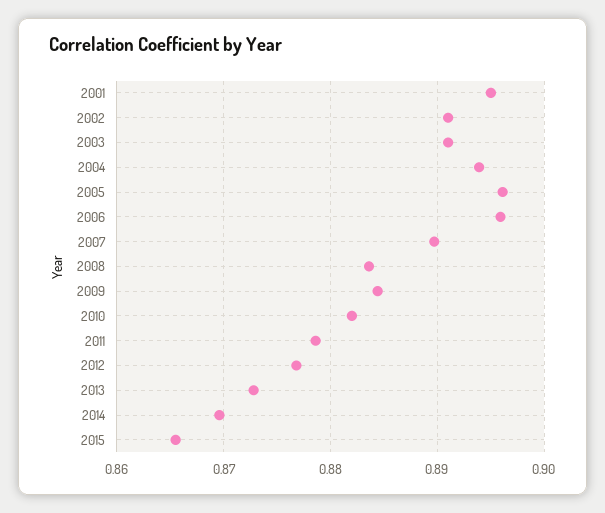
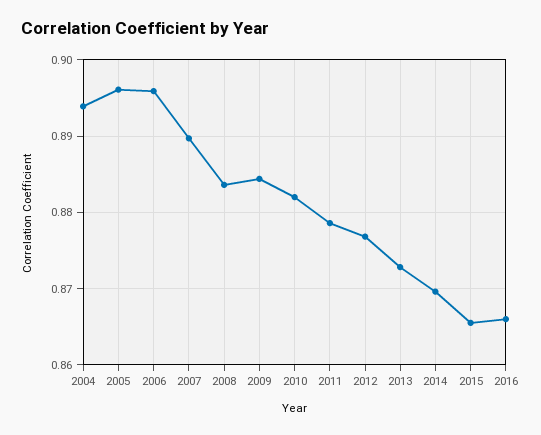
2001: 0.895 -> none
2002: 0.891 -> none
2003: 0.891 -> none
2016: none -> 0.866

